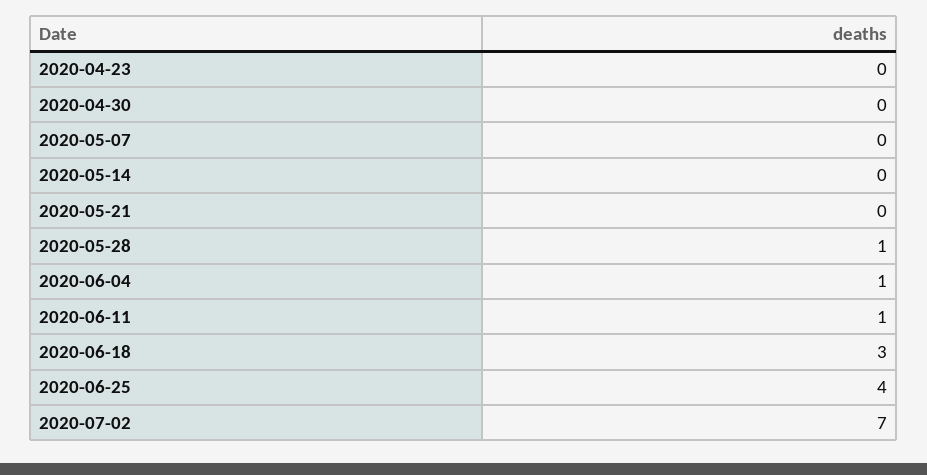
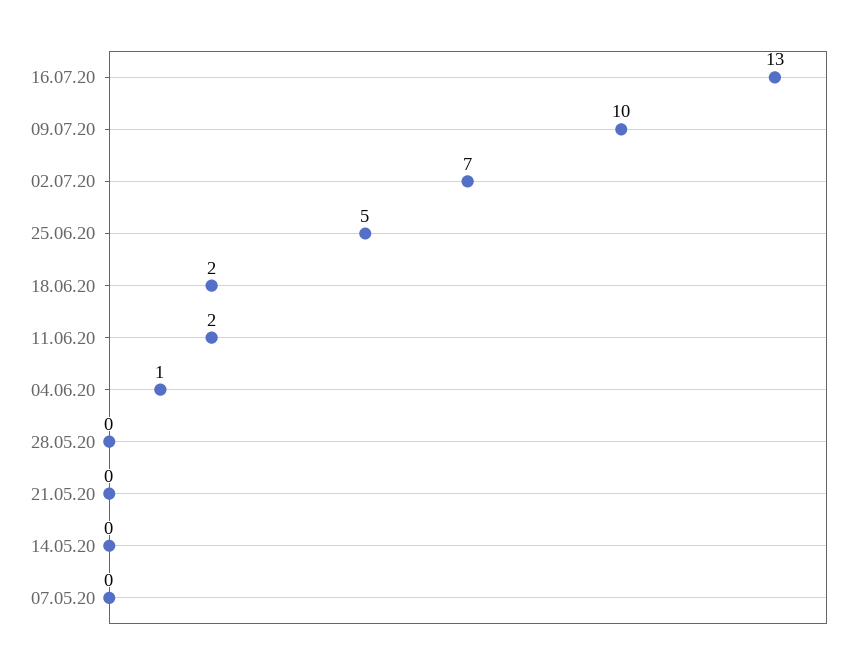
2020-04-23: 0 -> none
2020-04-30: 0 -> none
2020-05-28: 1 -> 0
2020-06-11: 1 -> 2
2020-06-18: 3 -> 2
2020-06-25: 4 -> 5
16.07.20: none -> 13
09.07.20: none -> 10

